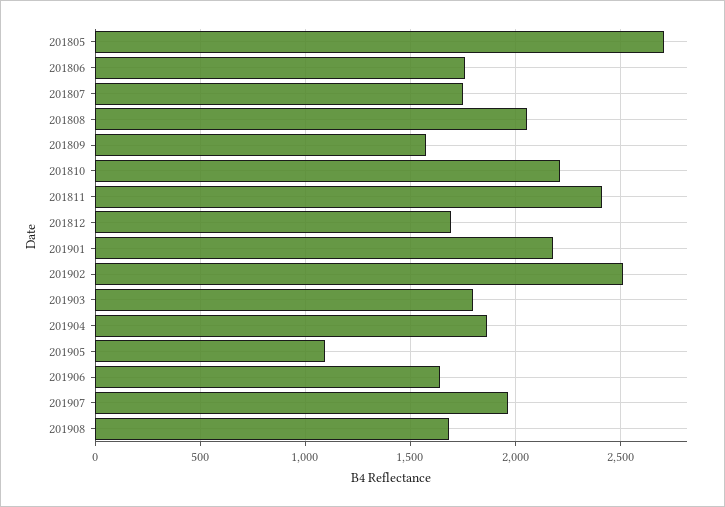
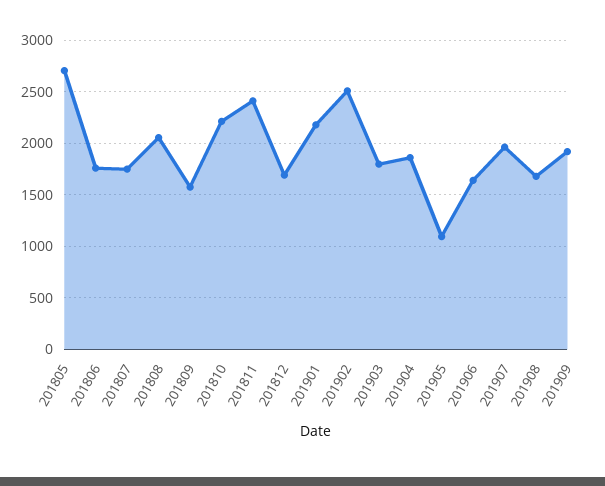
201909: none -> 1900

